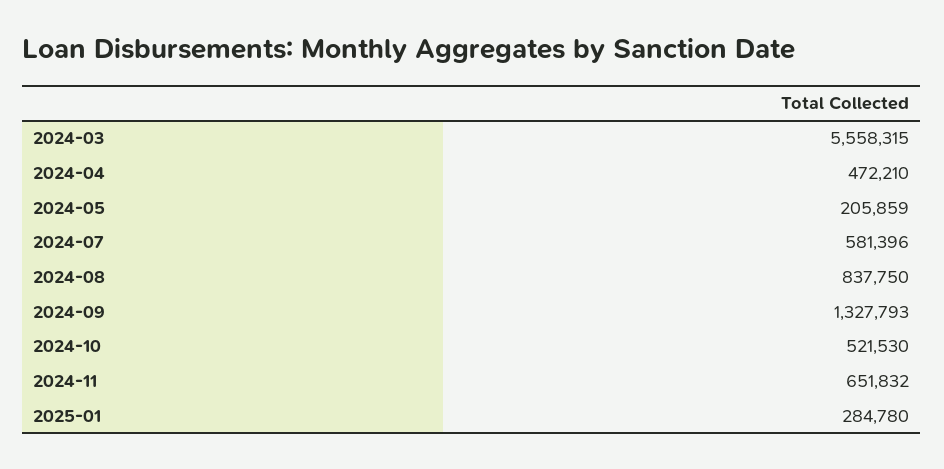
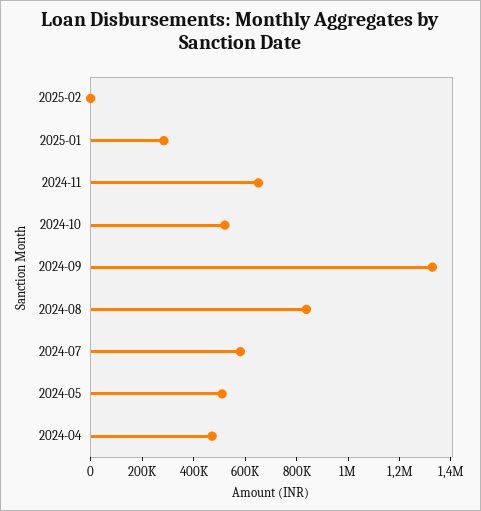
2024-03: 5558315 -> none
2024-05: 205859 -> 500000
2025-02: none -> 0

